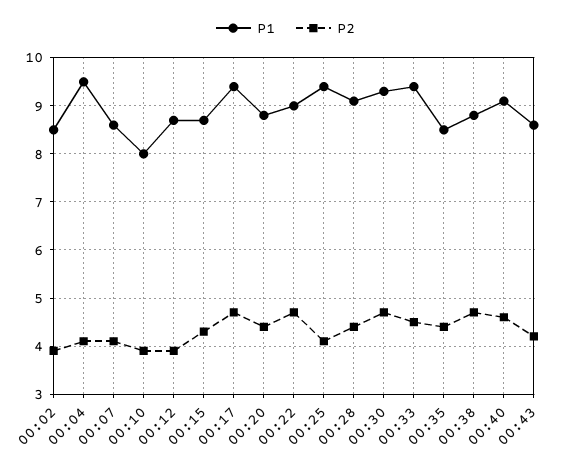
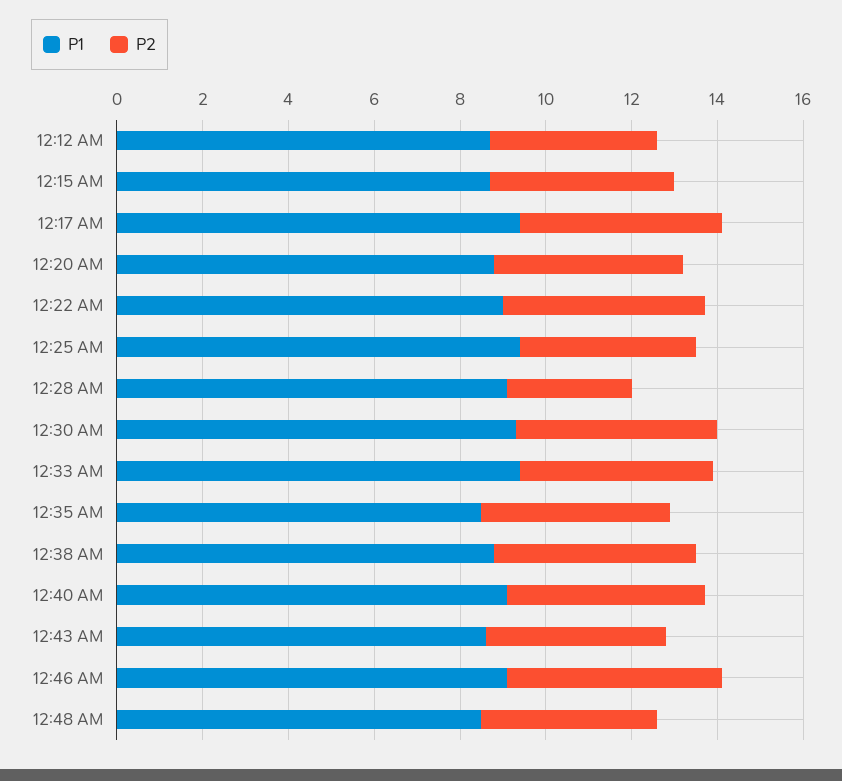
P1, 00:02: 8.5 -> none
P2, 00:02: 4 -> none
P1, 00:04: 9.5 -> none
P2, 00:04: 4 -> none
P1, 00:07: 8.5 -> none
P2, 00:07: 4 -> none
P1, 00:10: 8 -> none
P2, 00:10: 4 -> none
P2, 00:28: 4.5 -> 3
P1, 12:46 AM: none -> 9
P2, 12:46 AM: none -> 5
P1, 12:48 AM: none -> 8.5
P2, 12:48 AM: none -> 4

